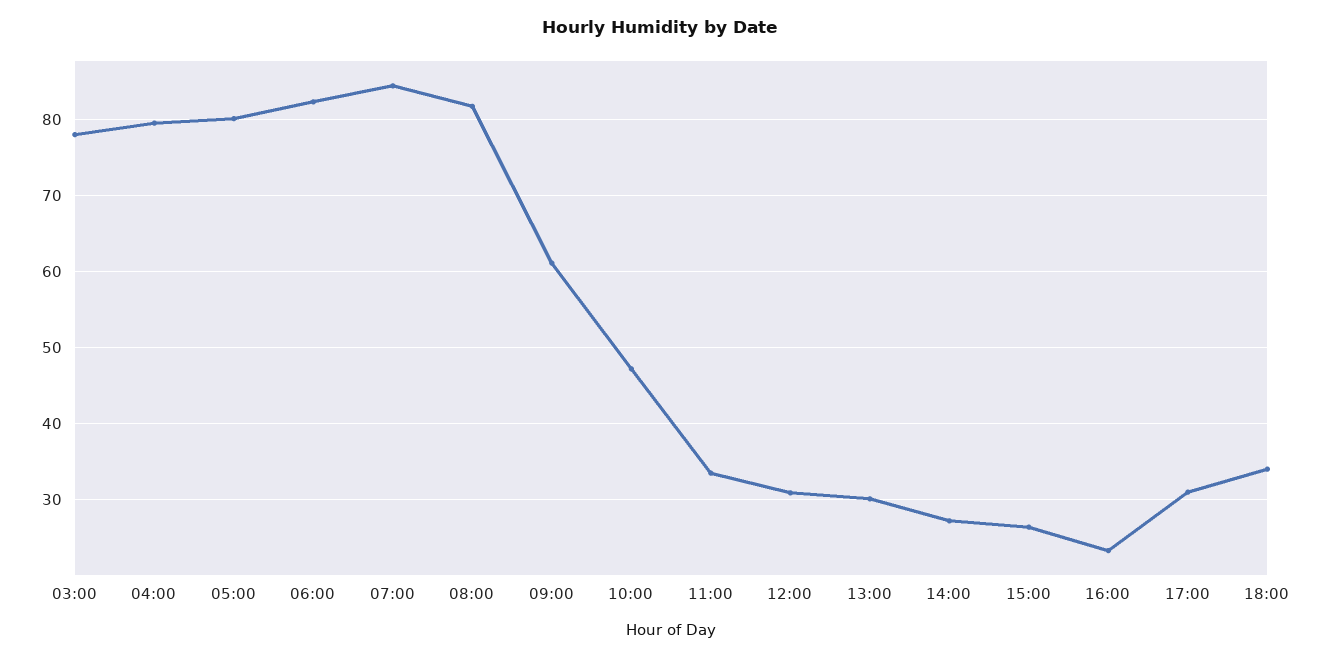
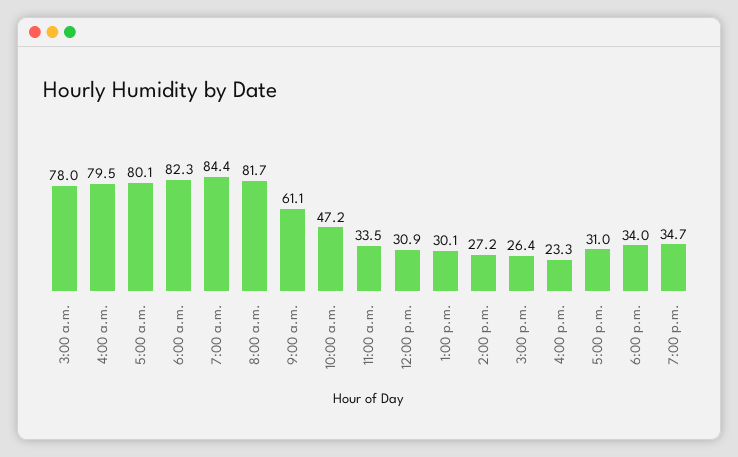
7:00 p.m.: none -> 34.7

